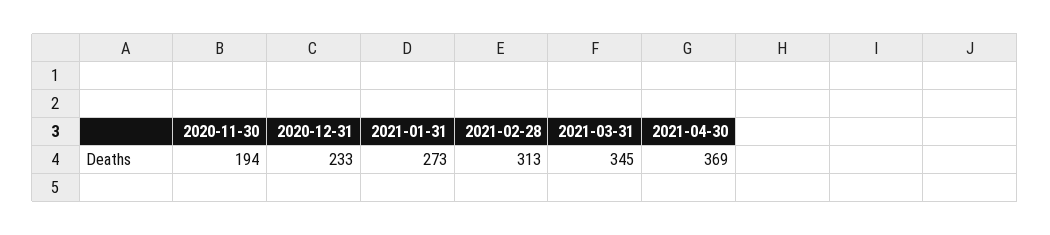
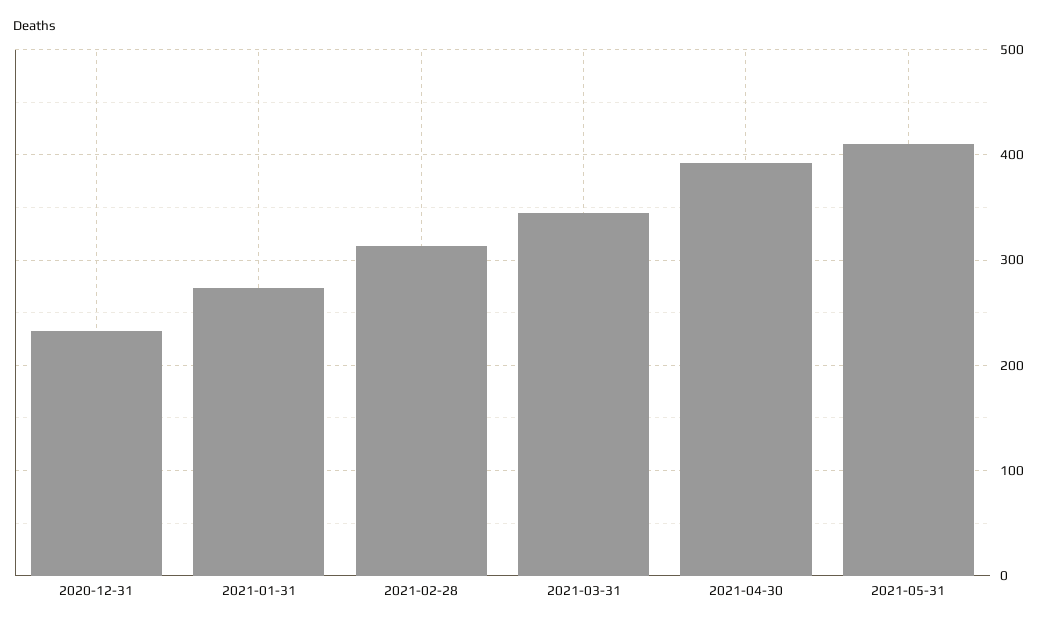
2020-11-30: 194 -> none
2021-04-30: 369 -> 390
2021-05-31: none -> 410

